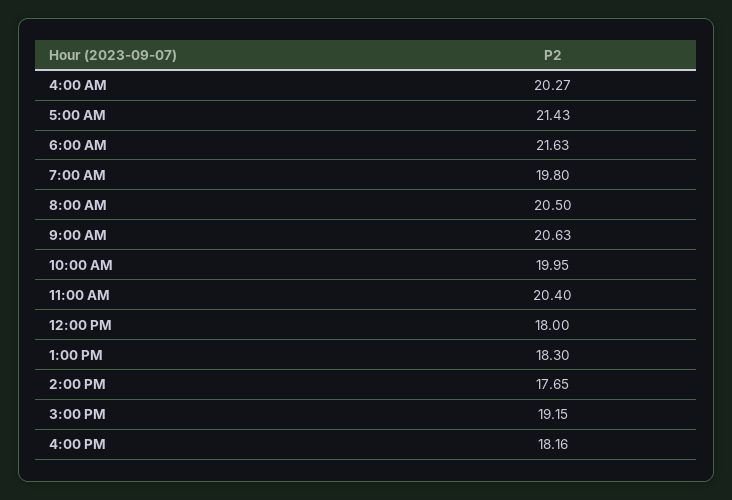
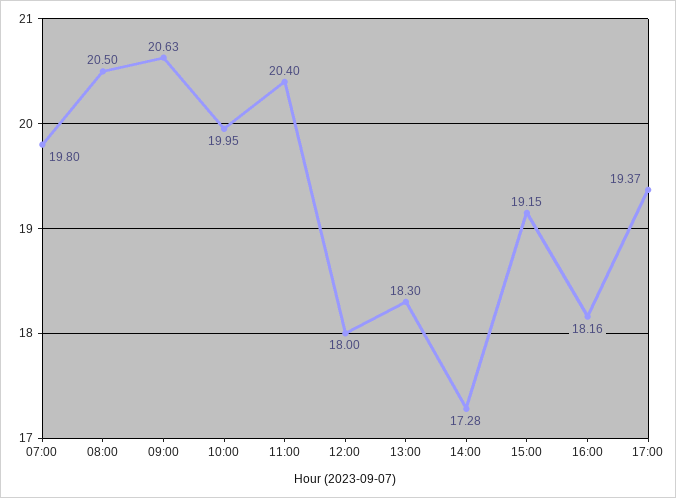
4:00 AM: 20.27 -> none
5:00 AM: 21.43 -> none
6:00 AM: 21.63 -> none
2:00 PM: 17.65 -> 17.28
17:00: none -> 19.37

